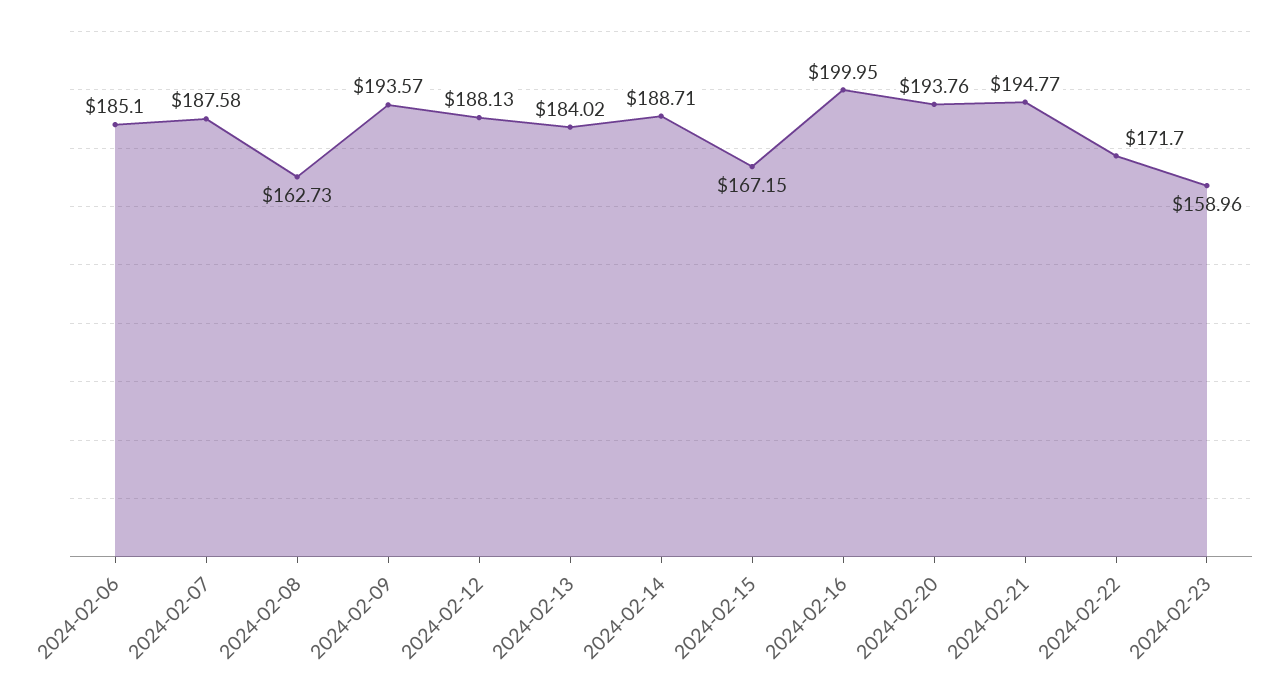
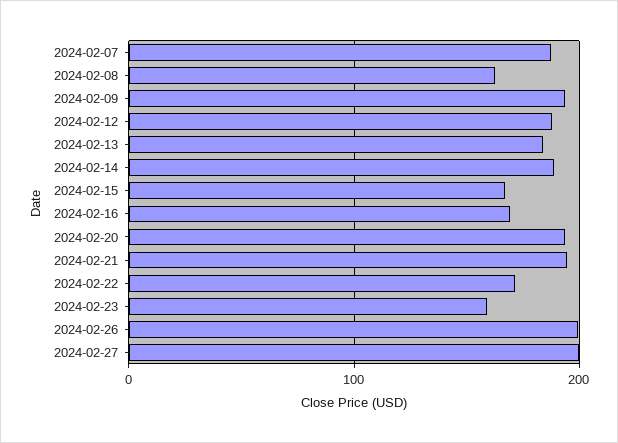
2024-02-06: 185.1 -> none
2024-02-16: 199.95 -> 170
2024-02-26: none -> 200
2024-02-27: none -> 200

